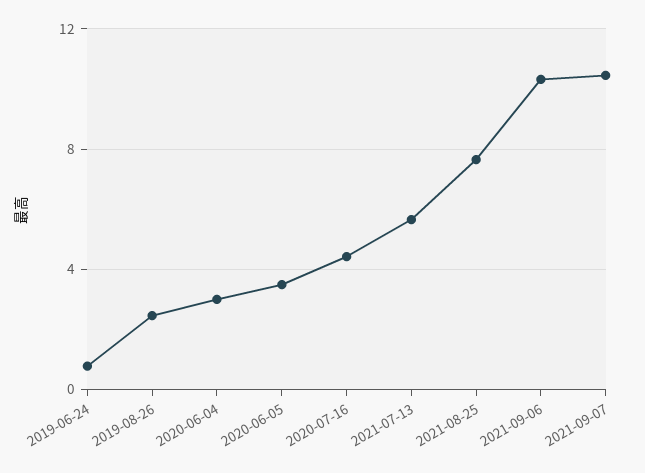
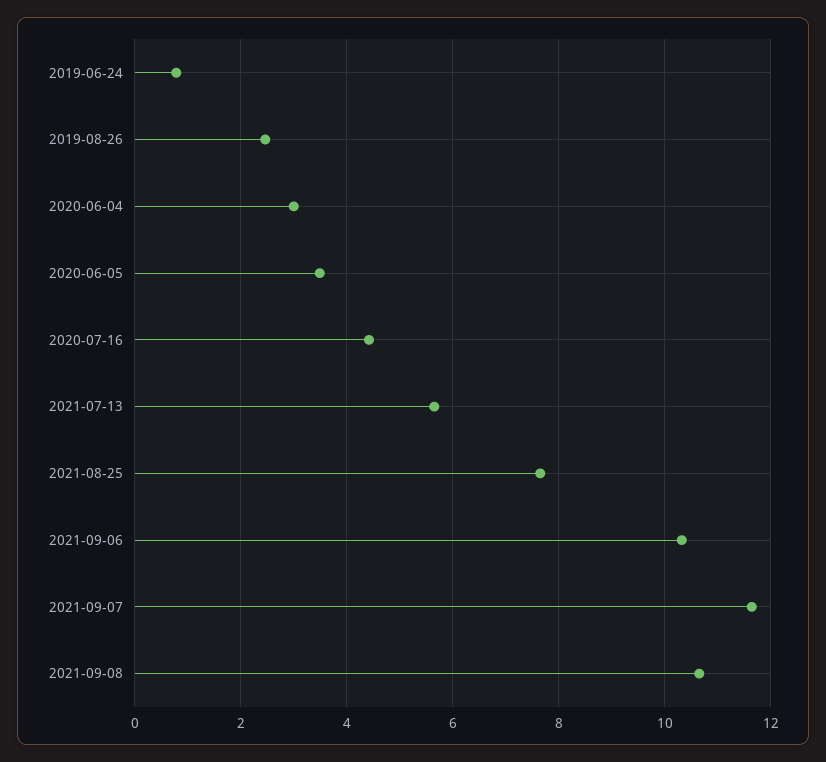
2021-09-07: 10.5 -> 11.6
2021-09-08: none -> 10.6

